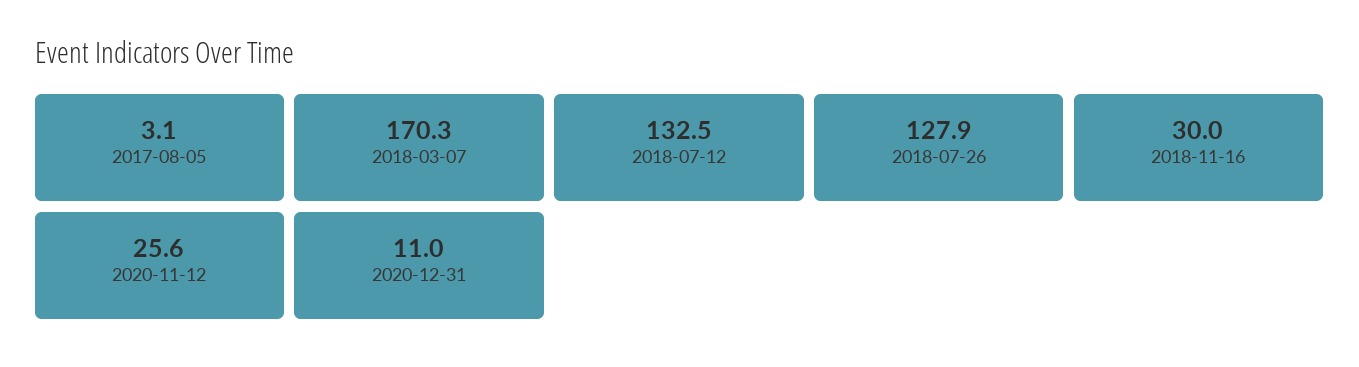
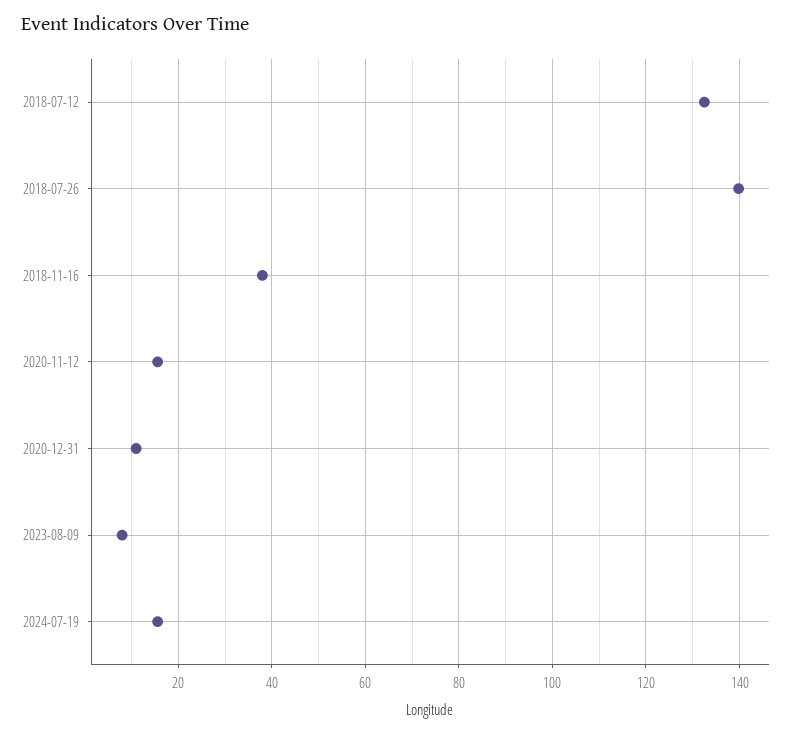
2017-08-05: 3.1 -> none
2018-03-07: 170.3 -> none
2018-07-26: 127.9 -> 140
2018-11-16: 30 -> 38
2020-11-12: 25.6 -> 16
2023-08-09: none -> 8
2024-07-19: none -> 16

